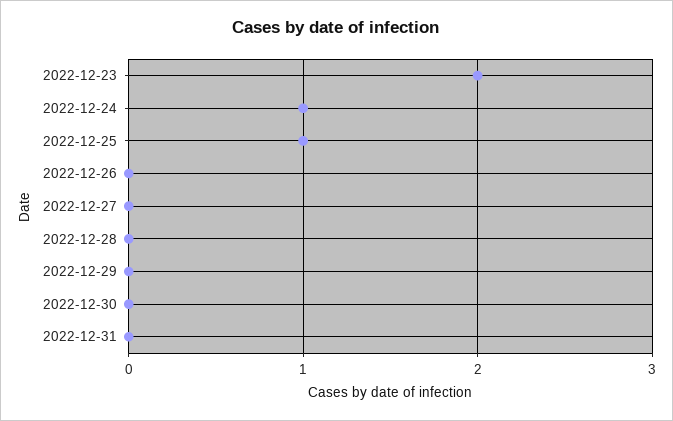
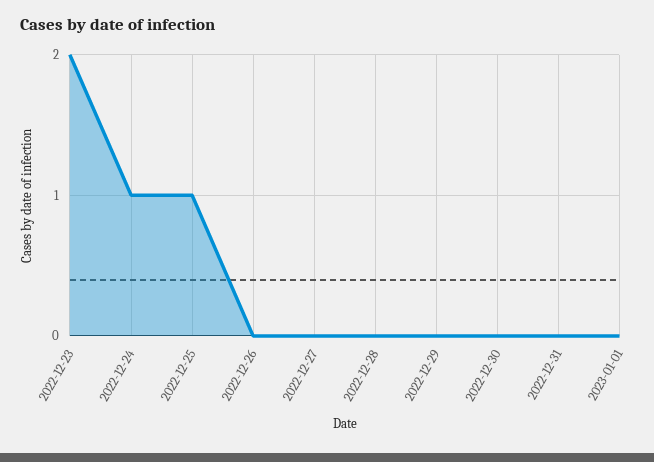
2023-01-01: none -> 0

